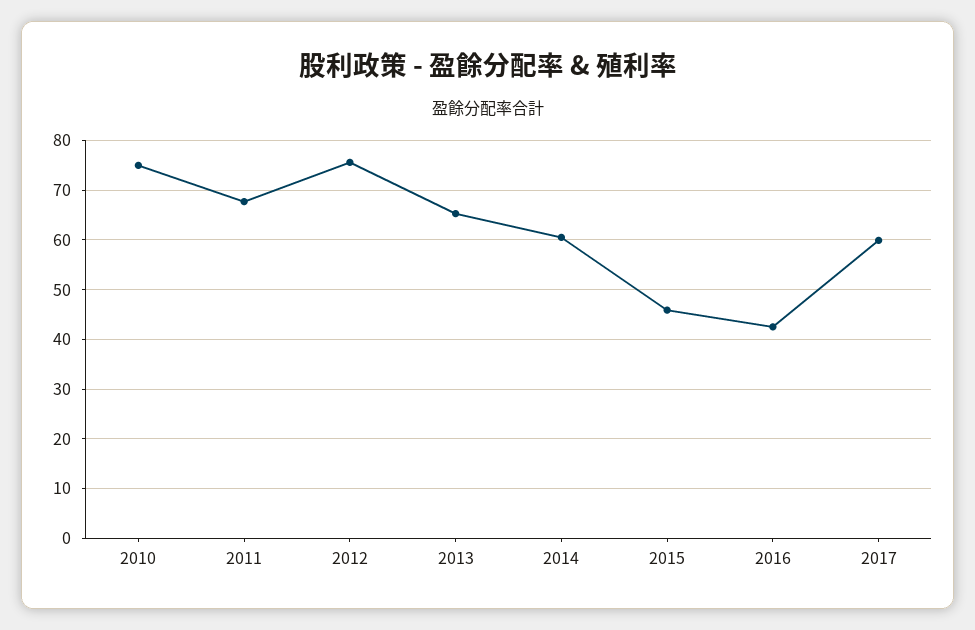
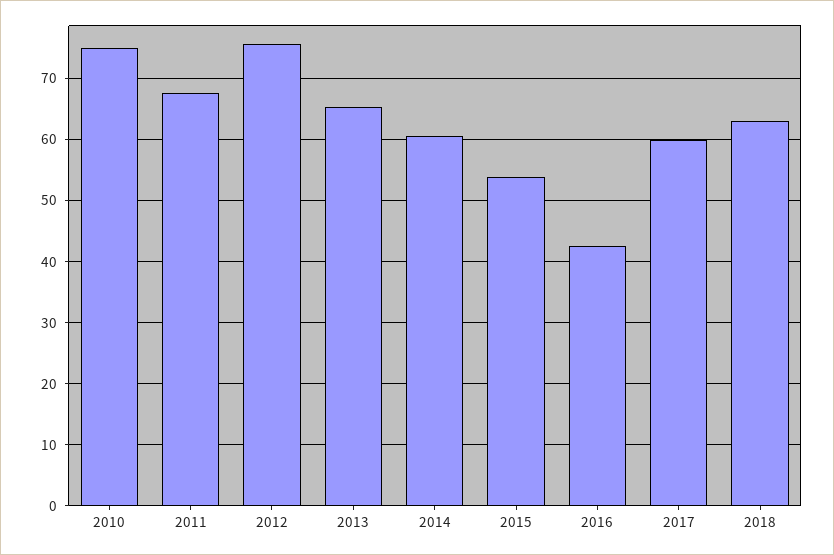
2015: 46 -> 54
2018: none -> 63

